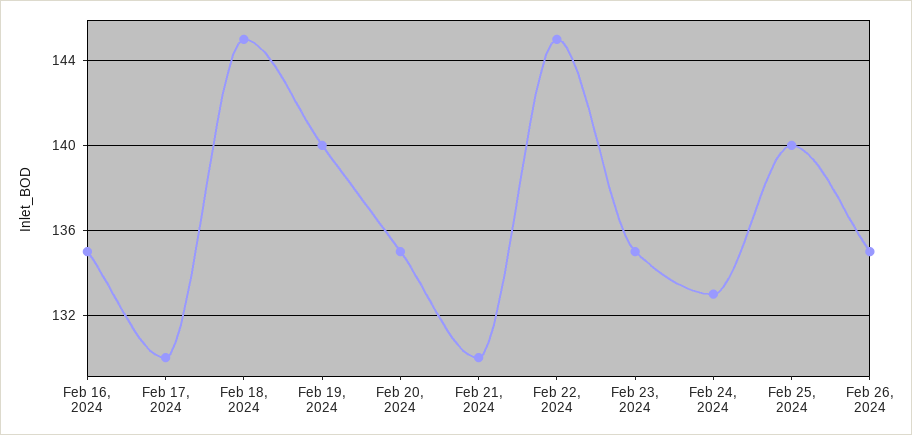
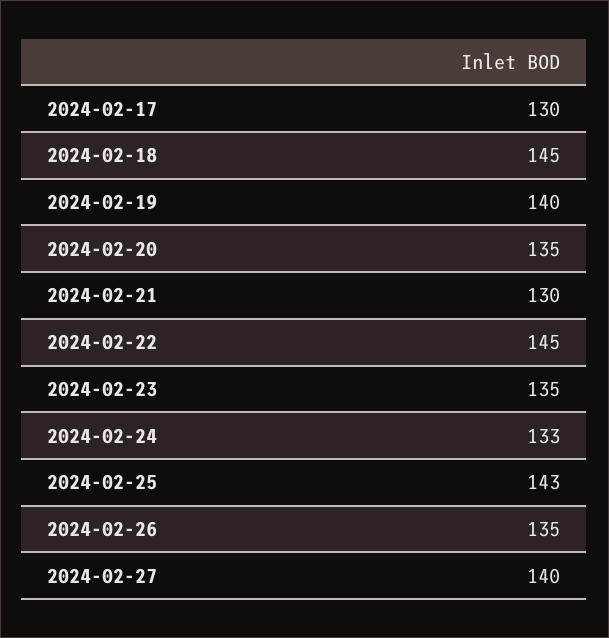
Feb 16, 2024: 135 -> none
Feb 25, 2024: 140 -> 143
2024-02-27: none -> 140

